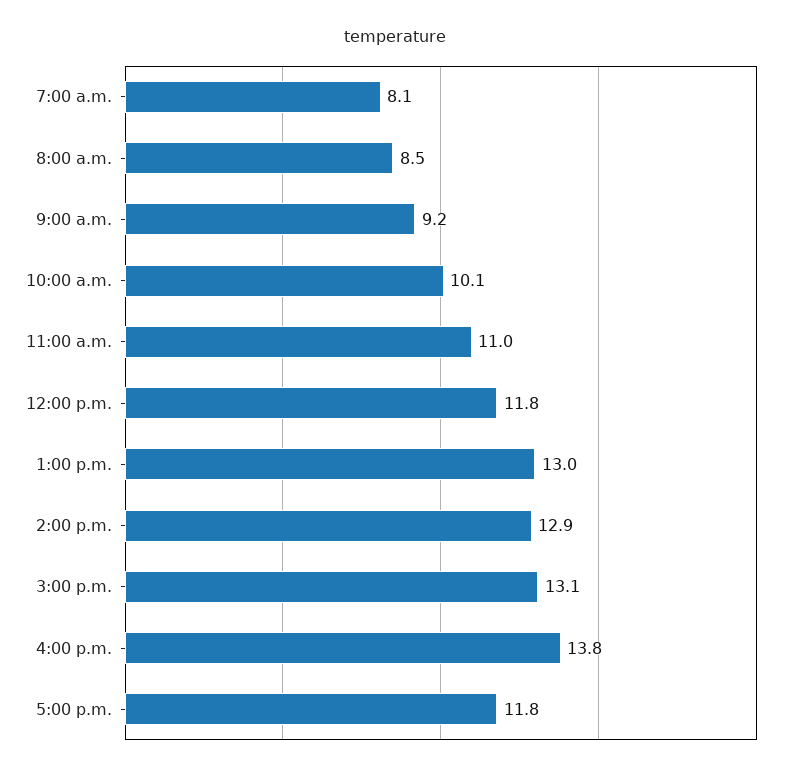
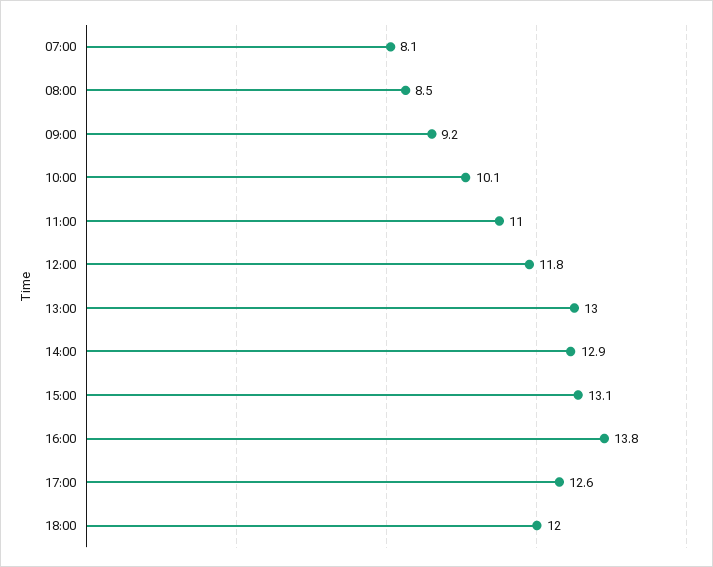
5:00 p.m.: 11.8 -> 12.6
18:00: none -> 12

